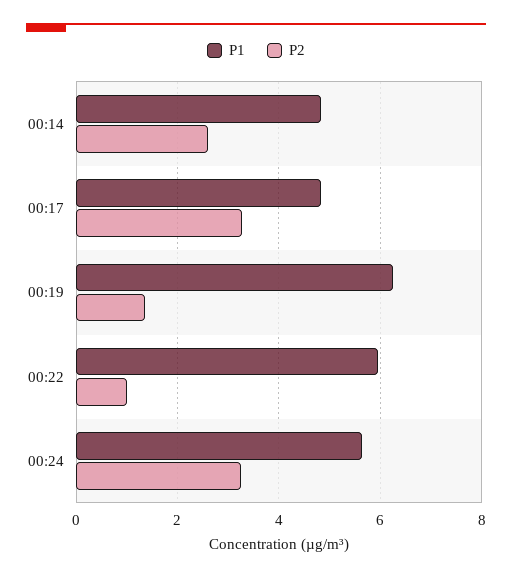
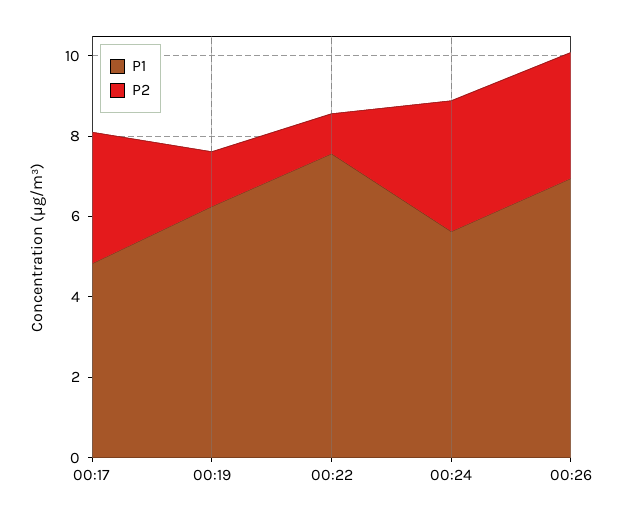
P1, 00:14: 4.8 -> none
P2, 00:14: 2.6 -> none
P1, 00:22: 6 -> 7.5
P1, 00:26: none -> 7
P2, 00:26: none -> 3

